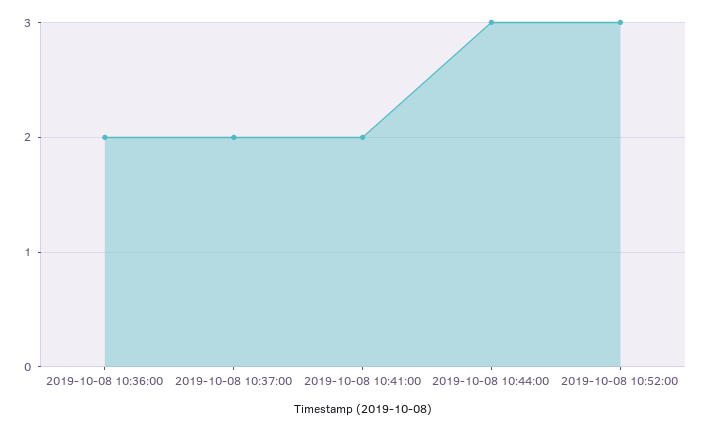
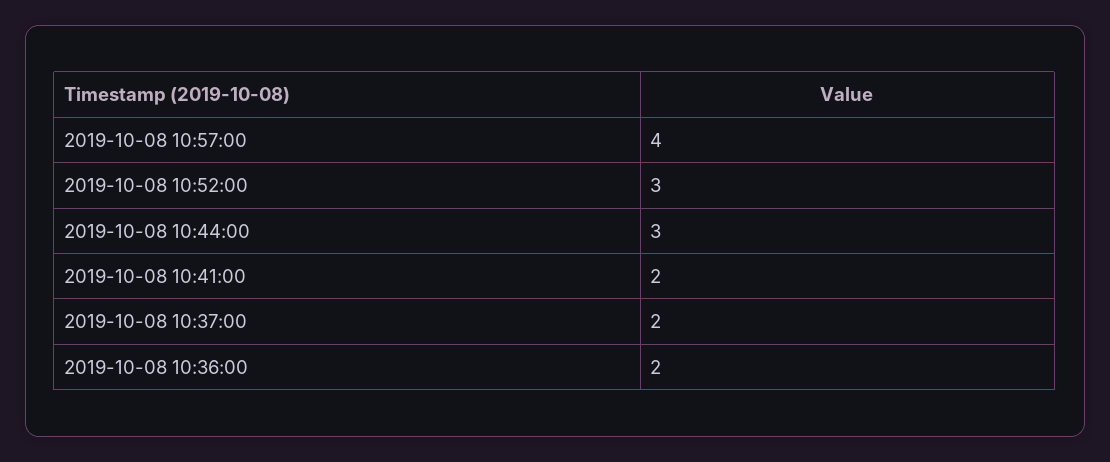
2019-10-08 10:57:00: none -> 4

